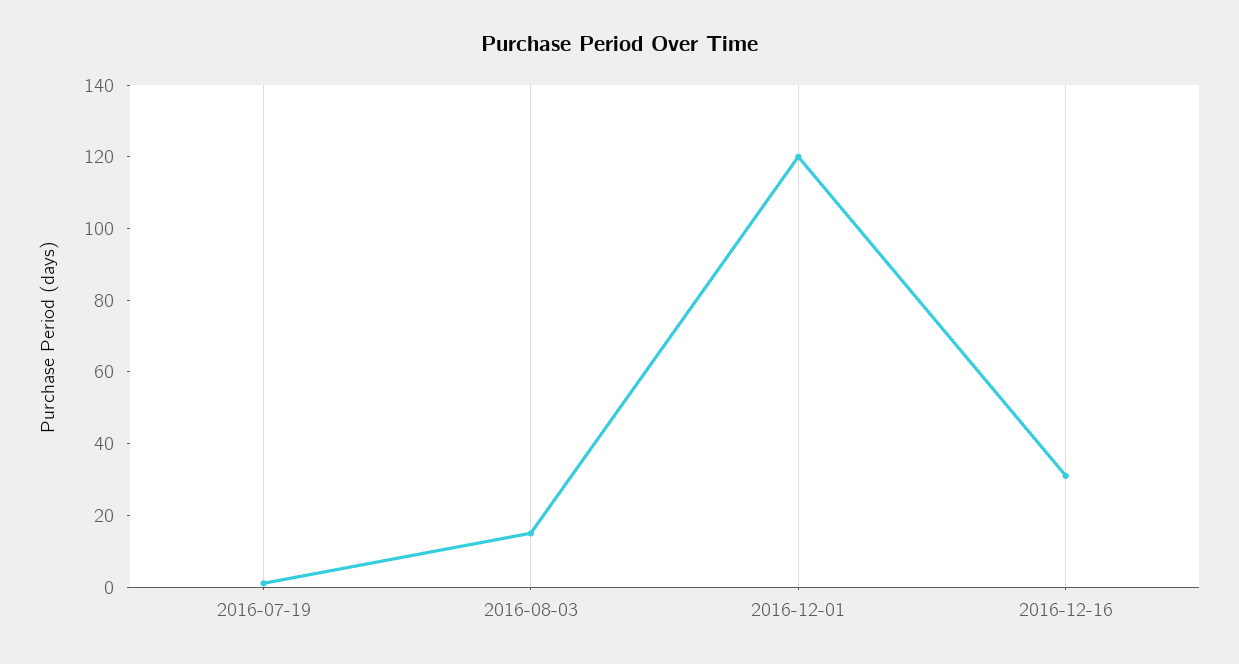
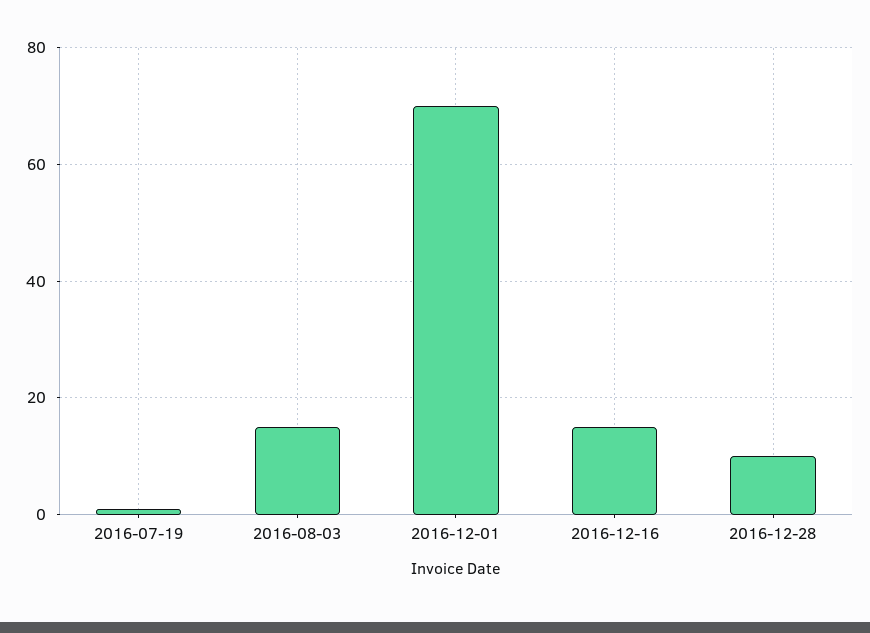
2016-12-01: 120 -> 70
2016-12-16: 30 -> 15
2016-12-28: none -> 10

